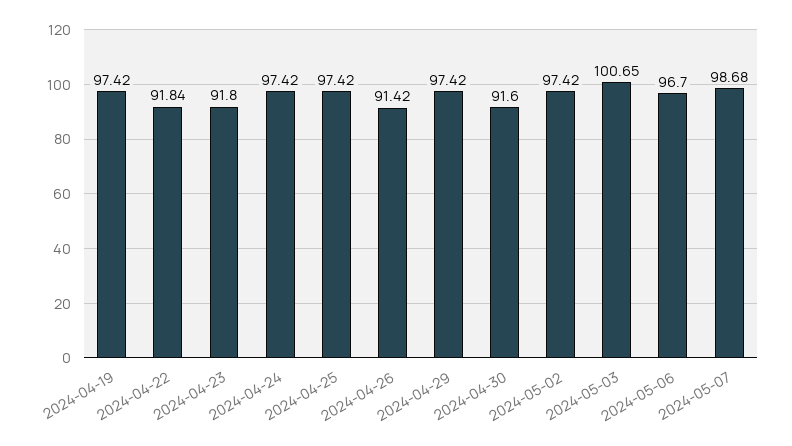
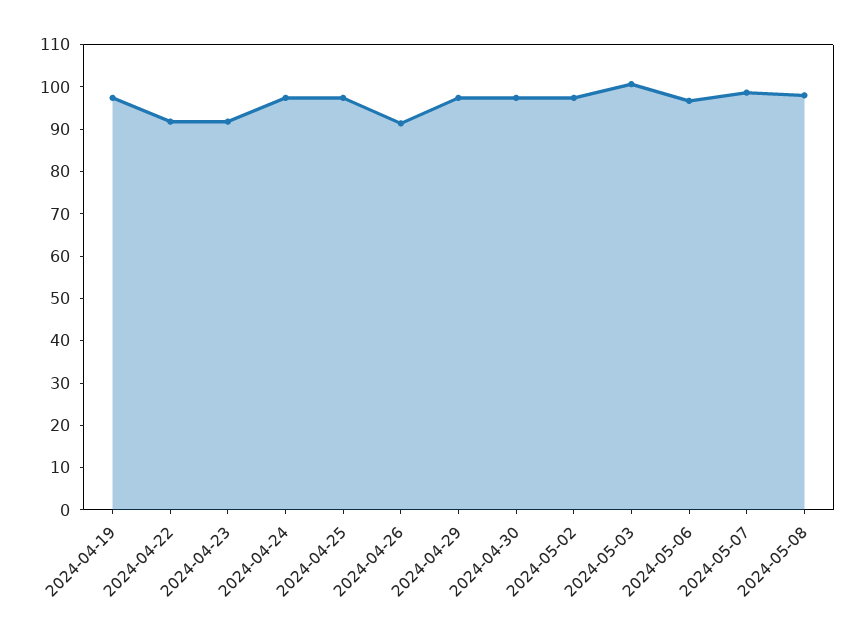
2024-04-30: 91.6 -> 98
2024-05-08: none -> 98

